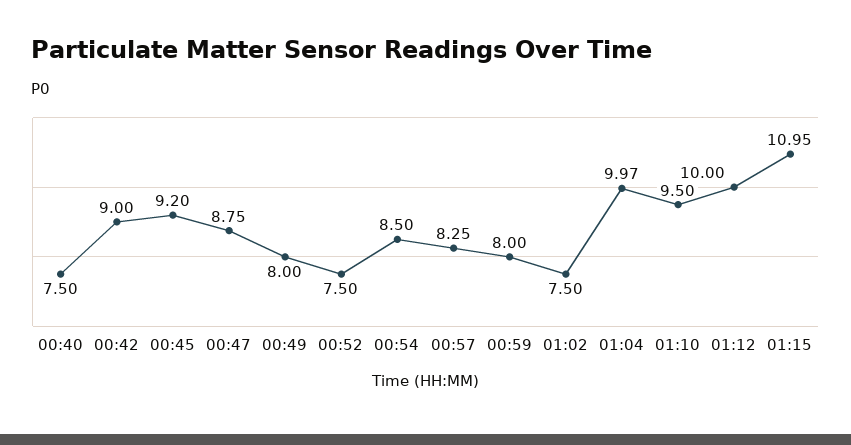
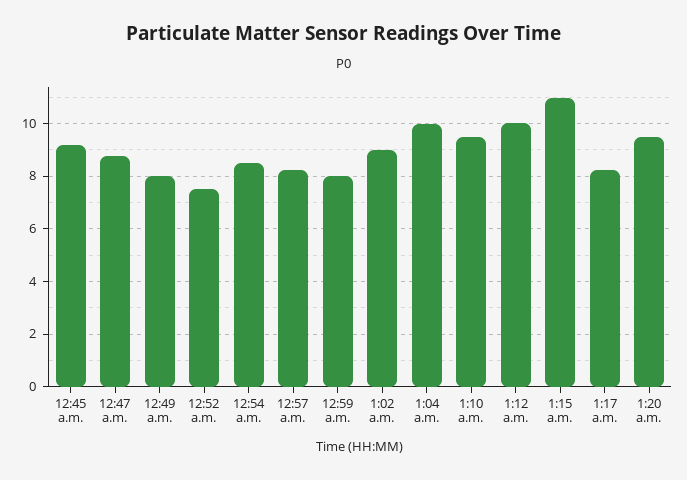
00:40: 7.5 -> none
00:42: 9 -> none
01:02: 7.5 -> 9
1:17 a.m.: none -> 8.25
1:20 a.m.: none -> 9.5

